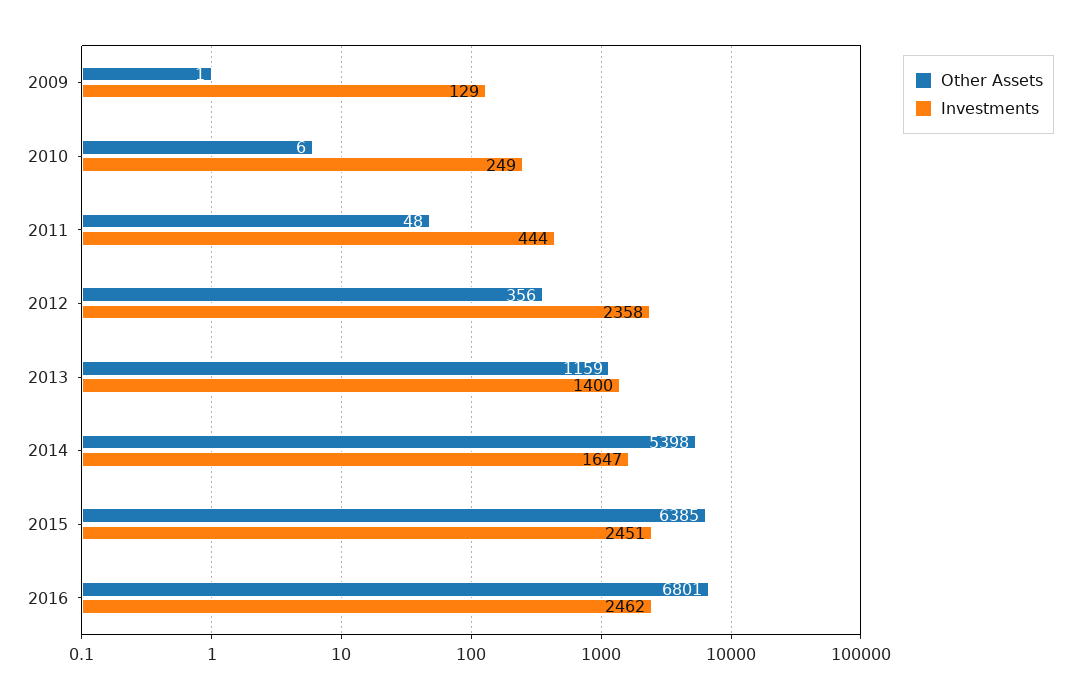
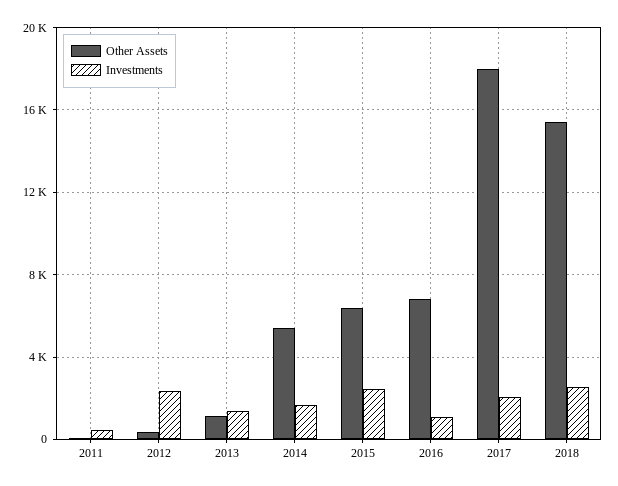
Other Assets, 2009: 1 -> none
Investments, 2009: 129 -> none
Other Assets, 2010: 6 -> none
Investments, 2010: 249 -> none
Investments, 2016: 2462 -> 1000
Other Assets, 2017: none -> 18000
Investments, 2017: none -> 2000
Other Assets, 2018: none -> 15500
Investments, 2018: none -> 2500

